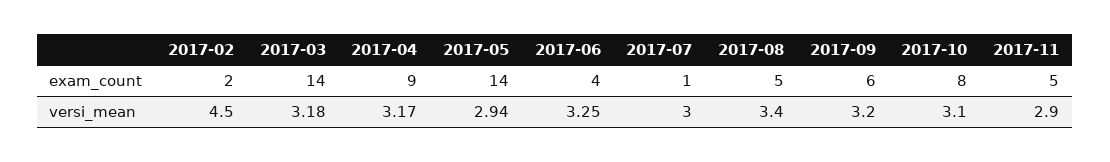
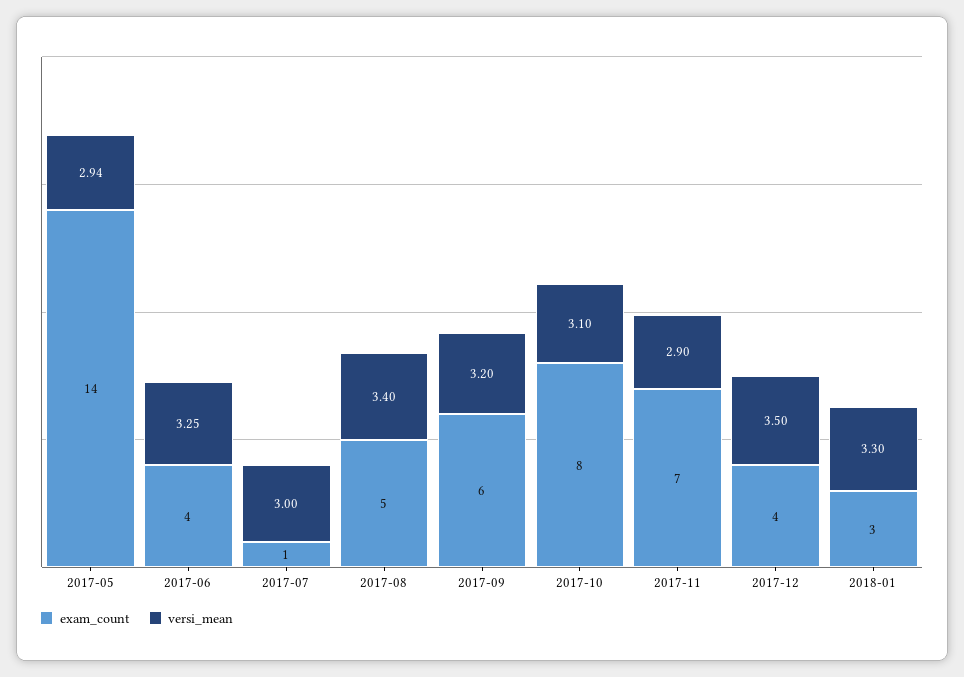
exam_count, 2017-02: 2 -> none
exam_count, 2017-03: 14 -> none
exam_count, 2017-04: 9 -> none
exam_count, 2017-11: 5 -> 7
versi_mean, 2017-02: 4.5 -> none
versi_mean, 2017-03: 3.18 -> none
versi_mean, 2017-04: 3.17 -> none
exam_count, 2017-12: none -> 4
versi_mean, 2017-12: none -> 3.5
exam_count, 2018-01: none -> 3
versi_mean, 2018-01: none -> 3.3

